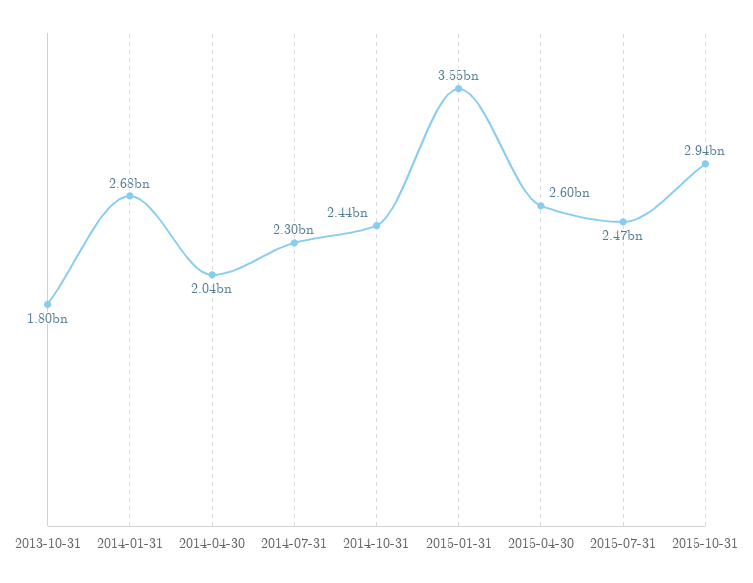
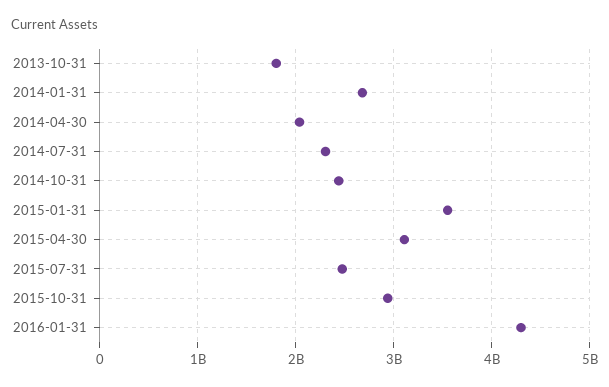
2015-04-30: 2600000000 -> 3100000000
2016-01-31: none -> 4300000000

